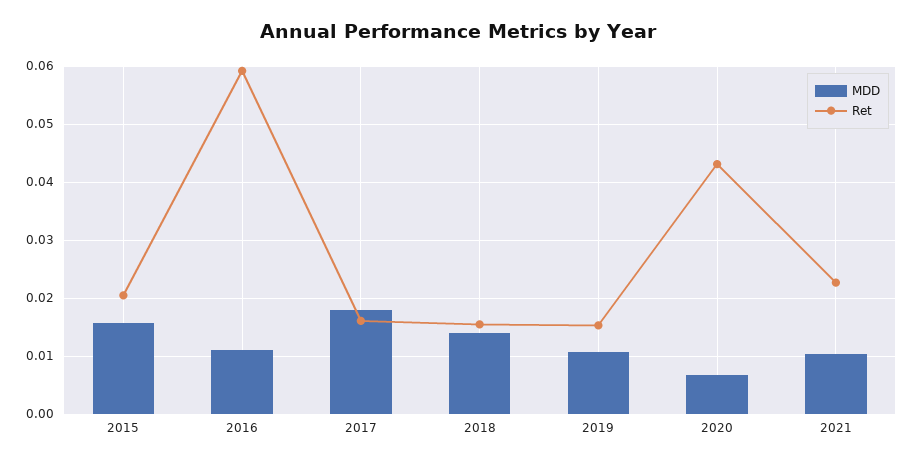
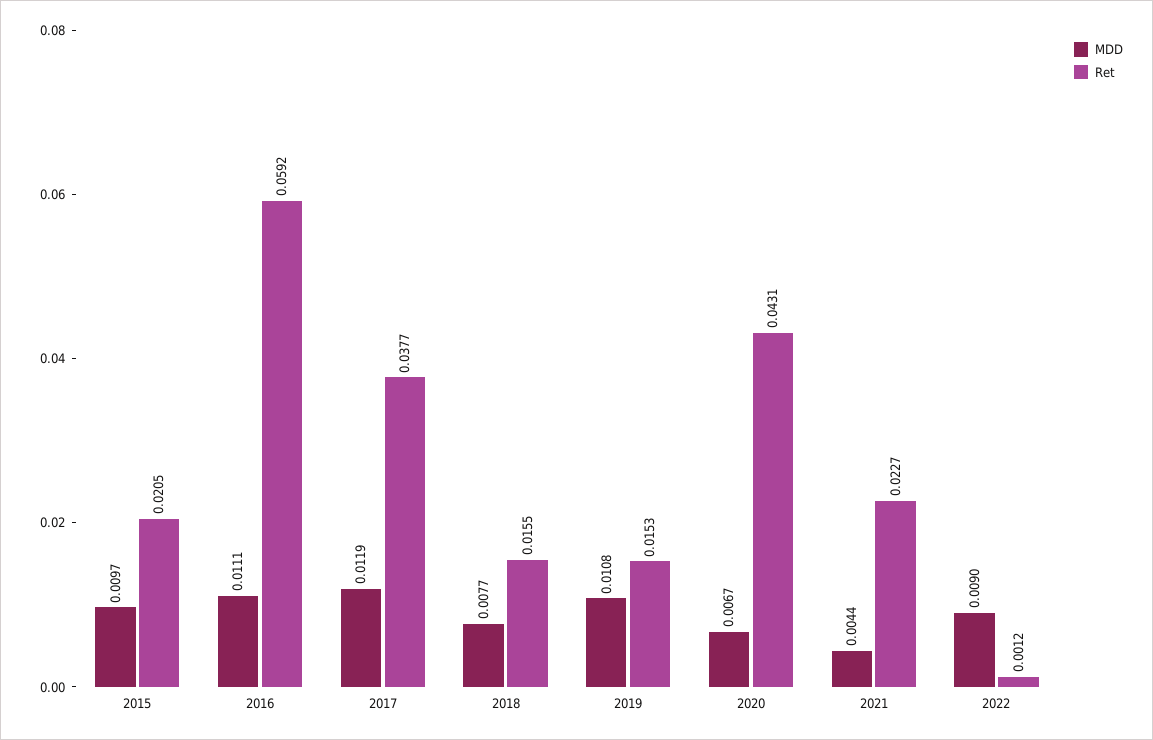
MDD, 2015: 0.016 -> 0.0097
MDD, 2017: 0.018 -> 0.0119
Ret, 2017: 0.016 -> 0.0377
MDD, 2018: 0.014 -> 0.0077
MDD, 2021: 0.01 -> 0.0044
MDD, 2022: none -> 0.009
Ret, 2022: none -> 0.0012

